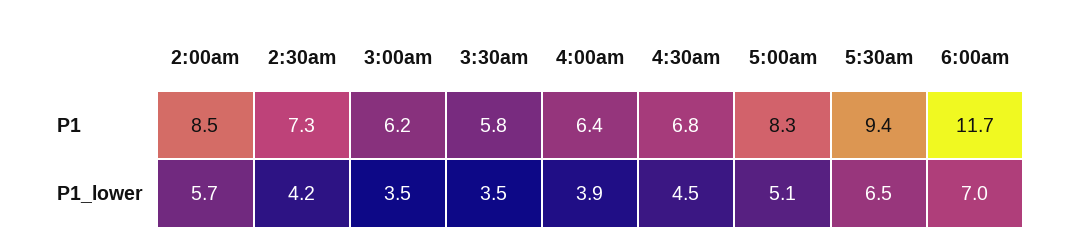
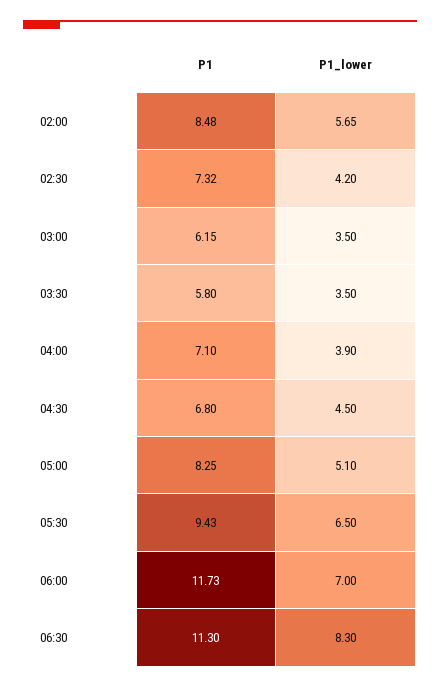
4:00am, P1: 6.4 -> 7.1
06:30, P1: none -> 11.3
06:30, P1_lower: none -> 8.3

